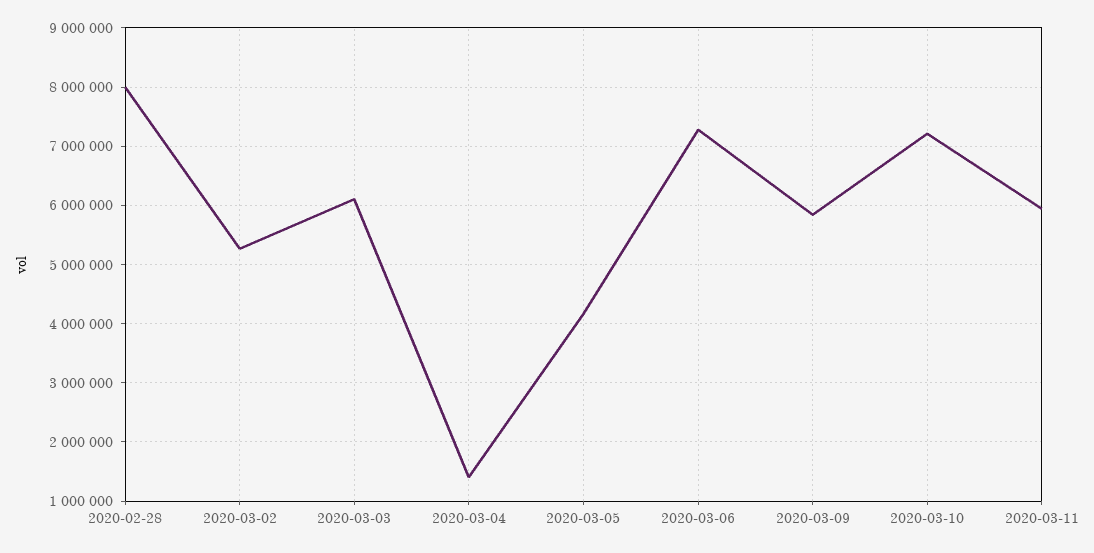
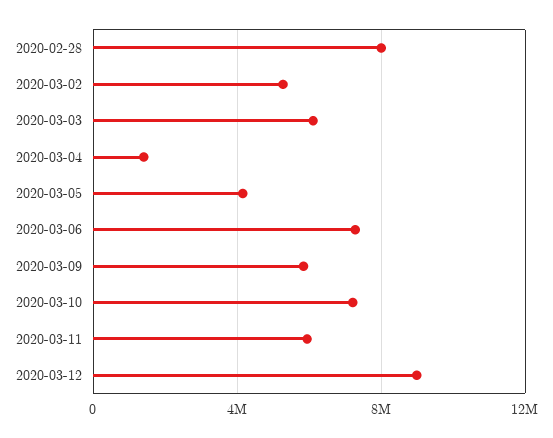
2020-03-12: none -> 9000000

